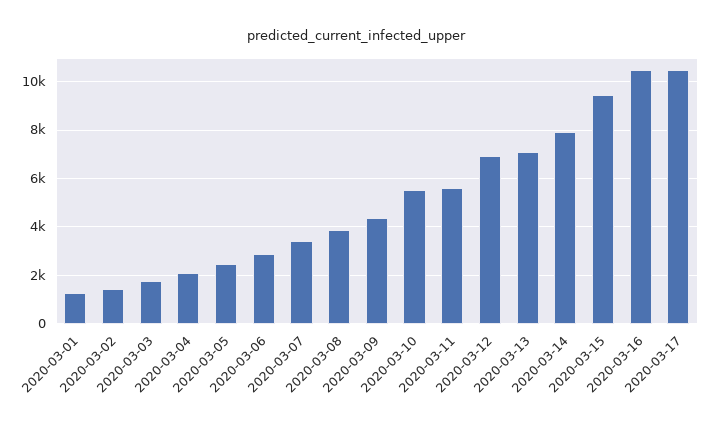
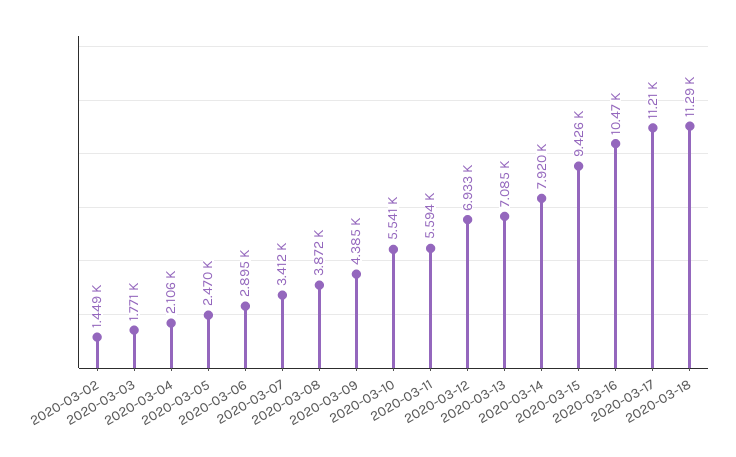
2020-03-01: 1250 -> none
2020-03-17: 10500 -> 11210
2020-03-18: none -> 11290

